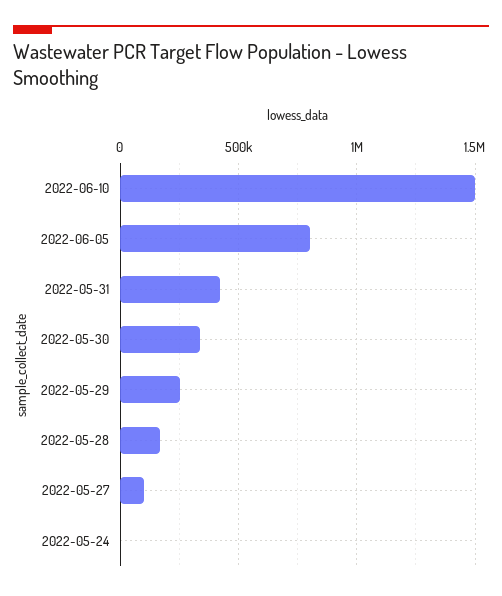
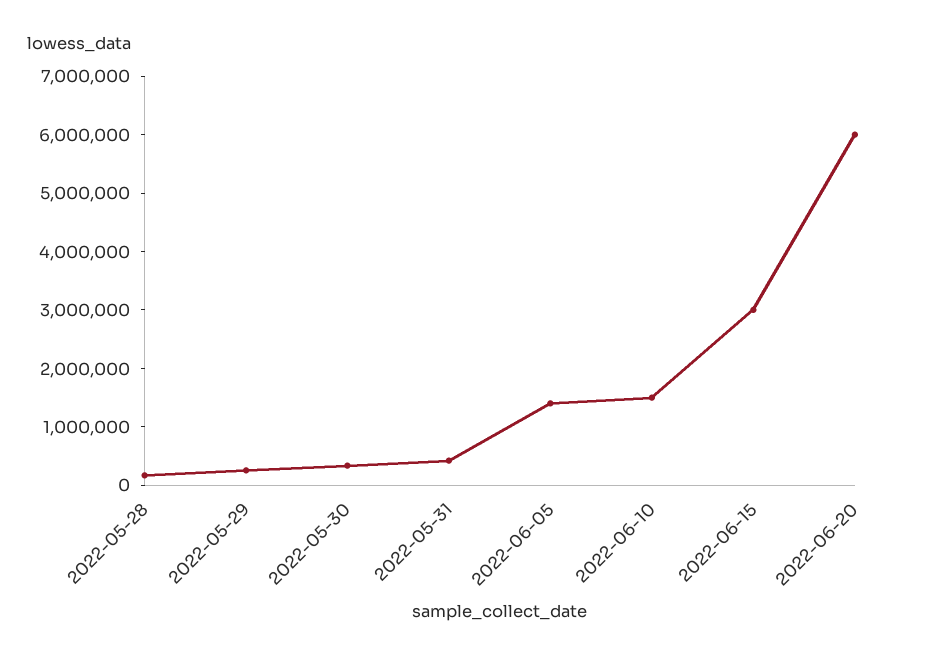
2022-06-05: 800000 -> 1400000
2022-05-27: 100000 -> none
2022-05-24: 0 -> none
2022-06-15: none -> 3000000
2022-06-20: none -> 6000000

